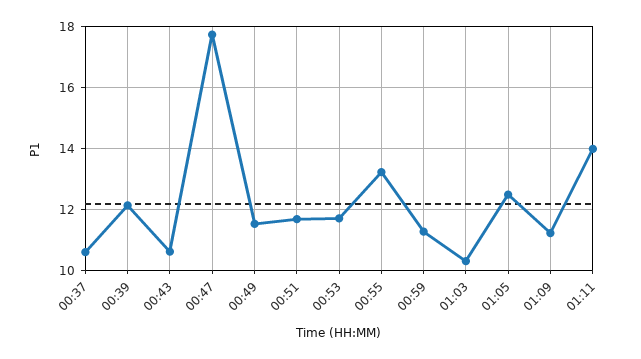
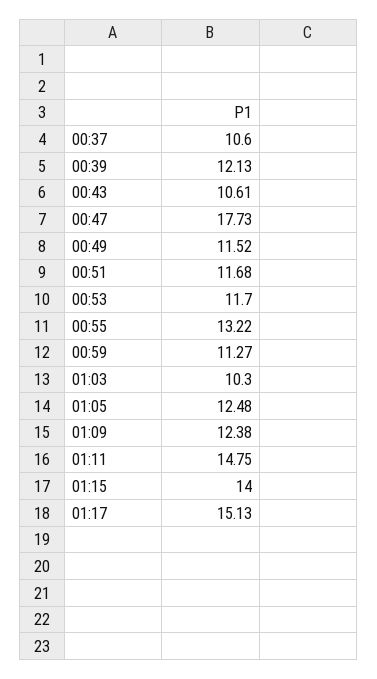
01:09: 11.2 -> 12.38
01:11: 14 -> 14.75
01:15: none -> 14
01:17: none -> 15.13

